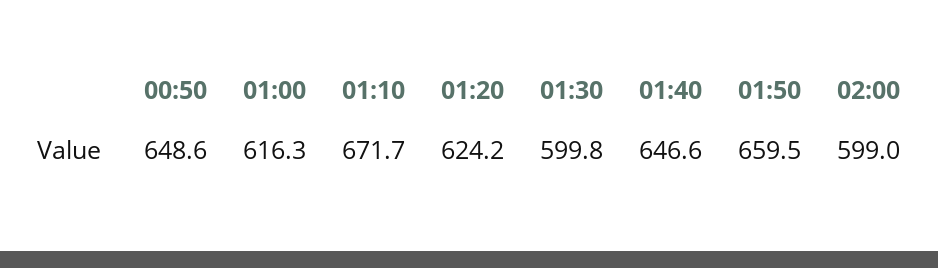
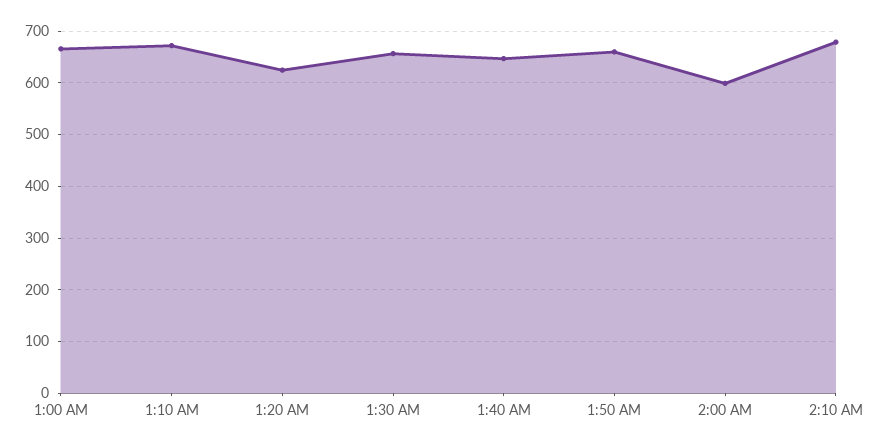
00:50: 648.6 -> none
01:00: 616.3 -> 660
01:30: 599.8 -> 660
2:10 AM: none -> 680

